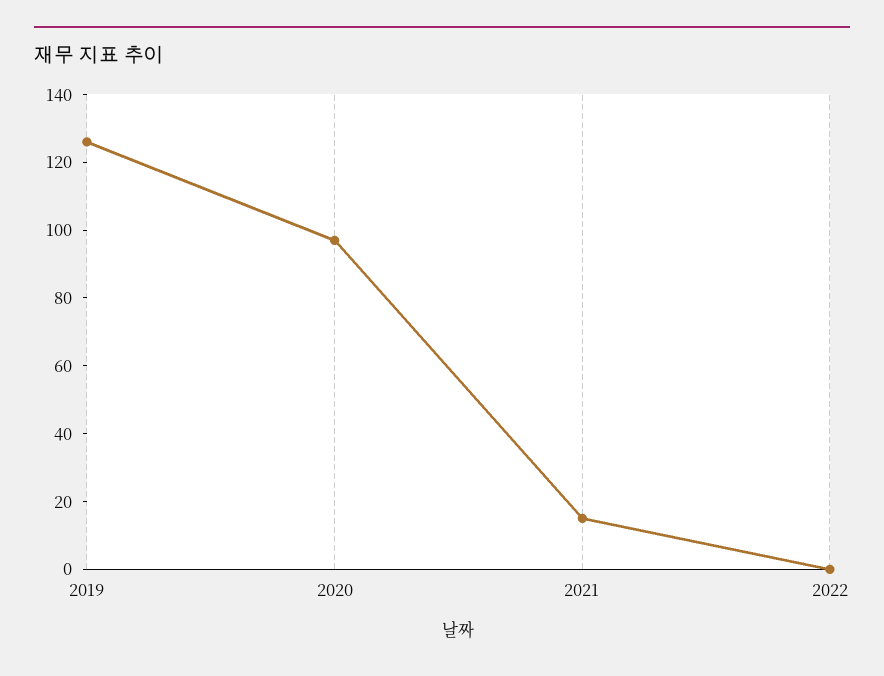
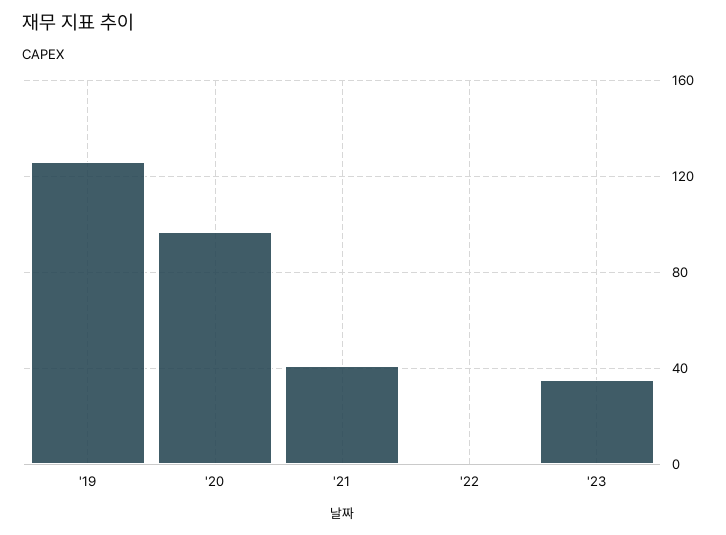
2021: 15 -> 40
'23: none -> 35

